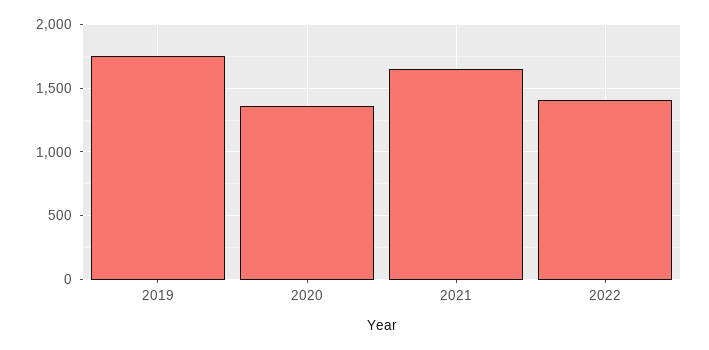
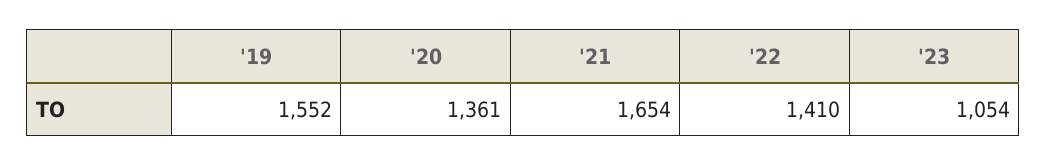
2019: 1750 -> 1552
'23: none -> 1054

